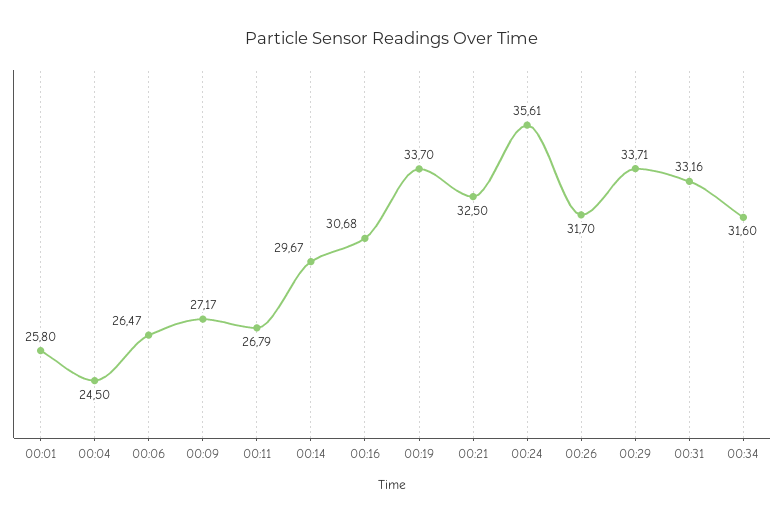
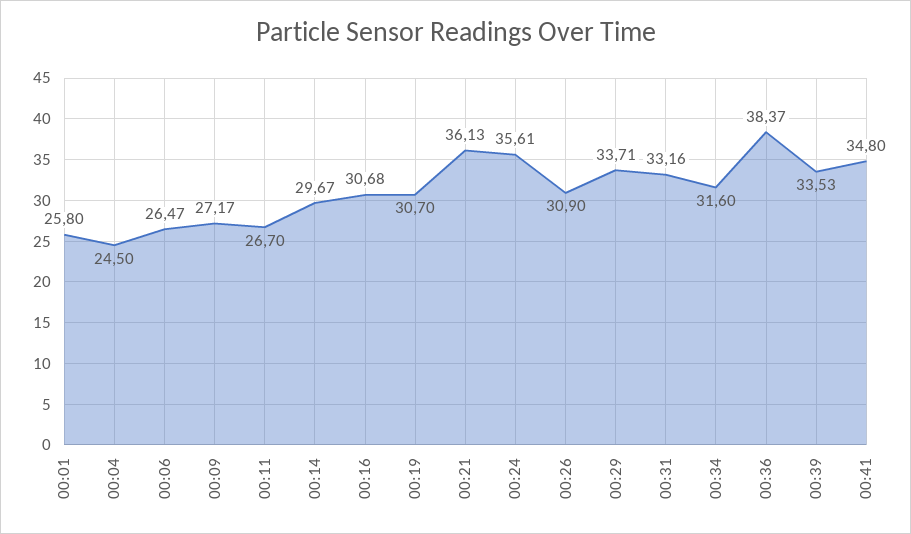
00:11: 26.79 -> 26.7
00:19: 33.7 -> 30.7
00:21: 32.5 -> 36.13
00:26: 31.7 -> 30.9
00:36: none -> 38.37
00:39: none -> 33.53
00:41: none -> 34.8

